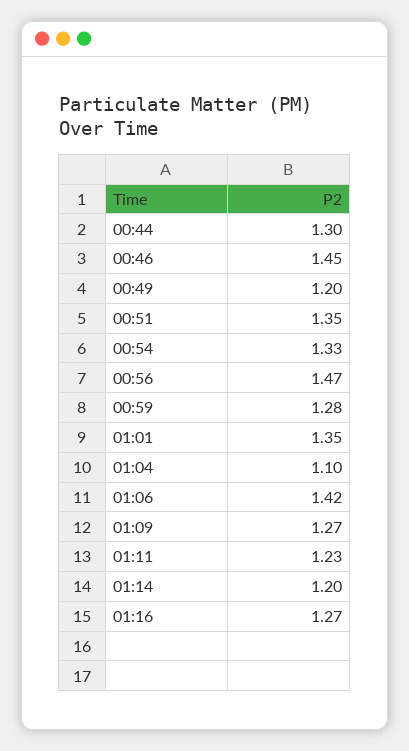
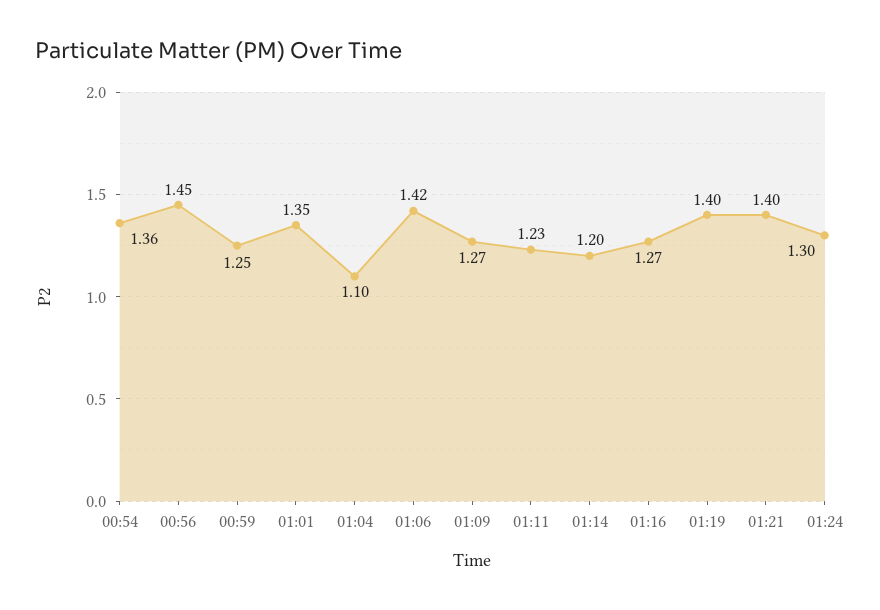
00:44: 1.3 -> none
00:46: 1.45 -> none
00:49: 1.2 -> none
00:51: 1.35 -> none
00:54: 1.33 -> 1.36
00:56: 1.47 -> 1.45
00:59: 1.28 -> 1.25
01:19: none -> 1.4
01:21: none -> 1.4
01:24: none -> 1.3

